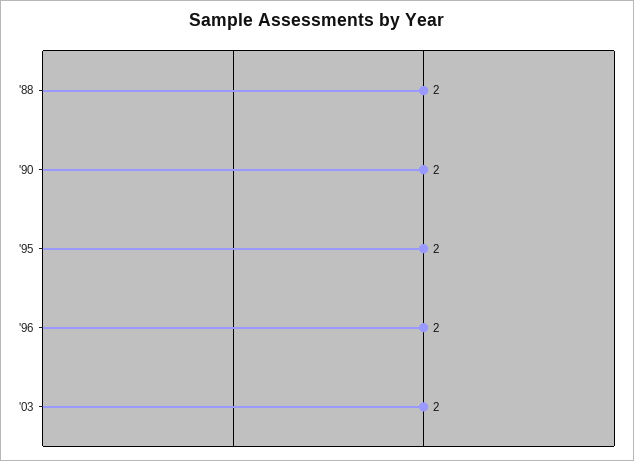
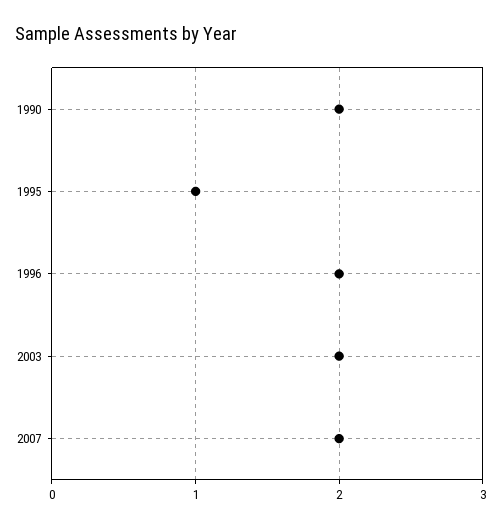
'88: 2 -> none
'95: 2 -> 1
2007: none -> 2

